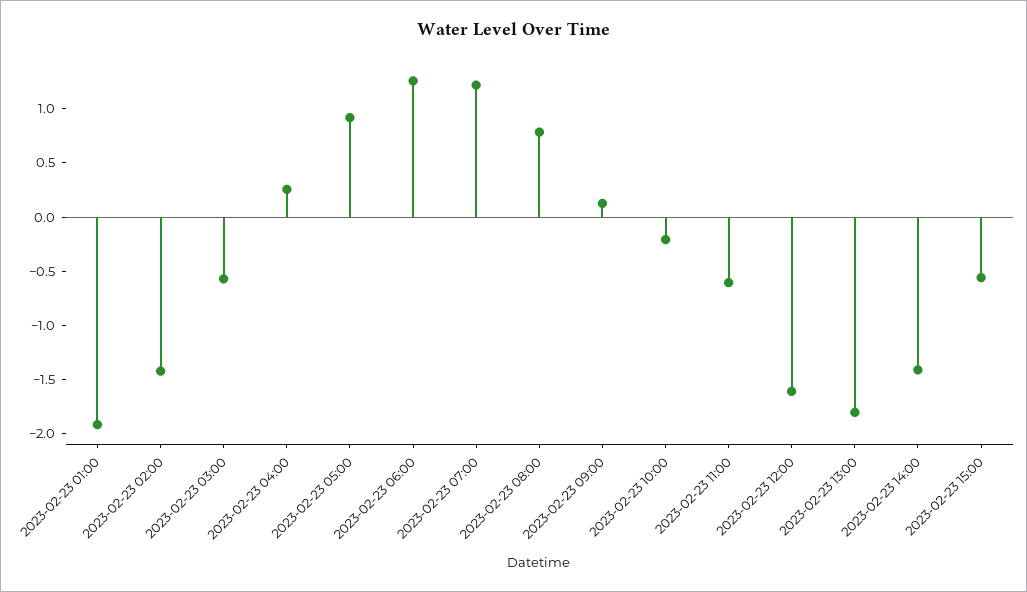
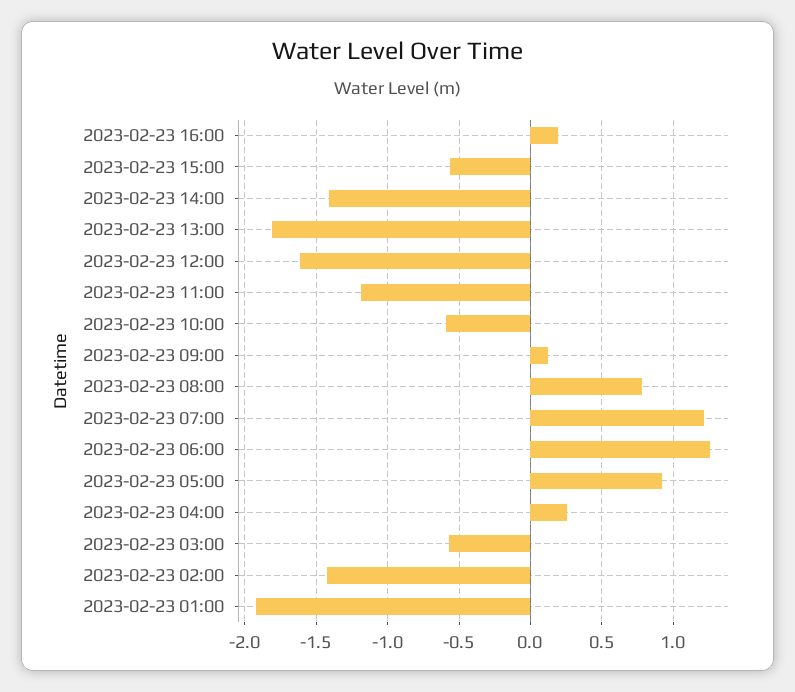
2023-02-23 10:00: -0.2 -> -0.6
2023-02-23 11:00: -0.6 -> -1.2
2023-02-23 16:00: none -> 0.2

